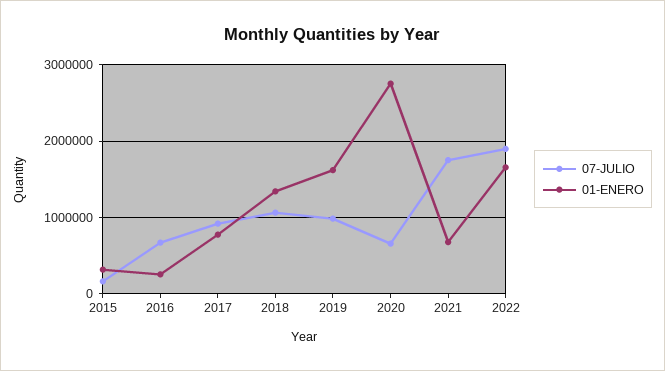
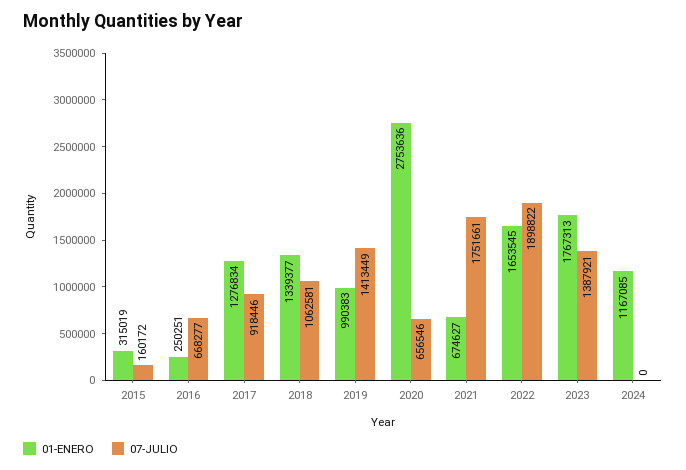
01-ENERO, 2017: 800000 -> 1276834
07-JULIO, 2019: 1000000 -> 1413449
01-ENERO, 2019: 1600000 -> 990383
01-ENERO, 2023: none -> 1767313
07-JULIO, 2023: none -> 1387921
01-ENERO, 2024: none -> 1167085
07-JULIO, 2024: none -> 0

